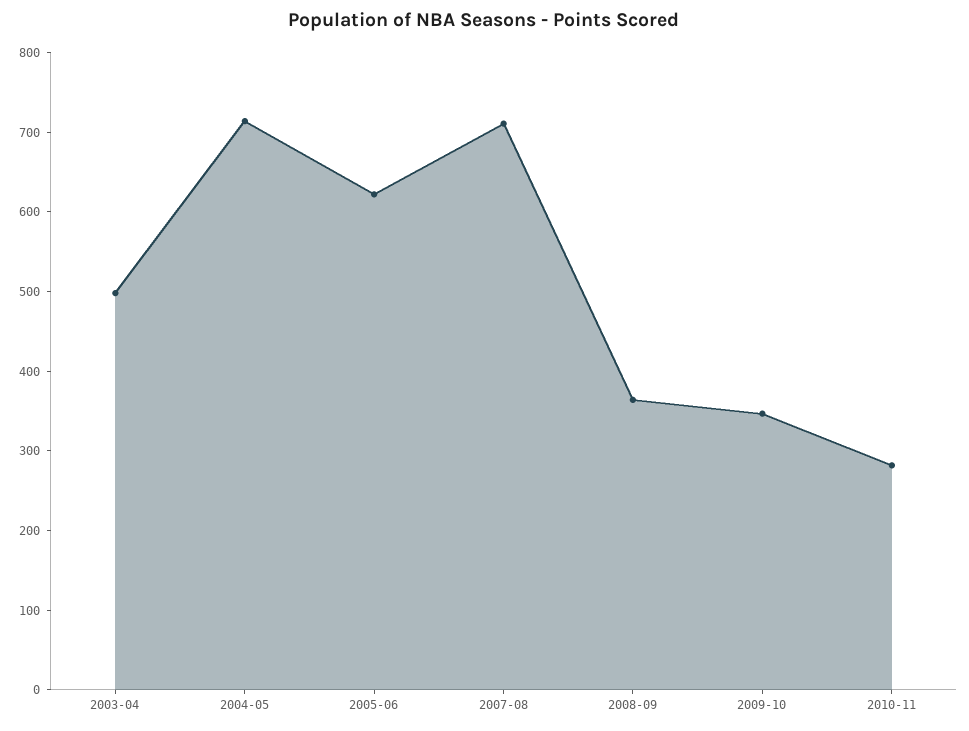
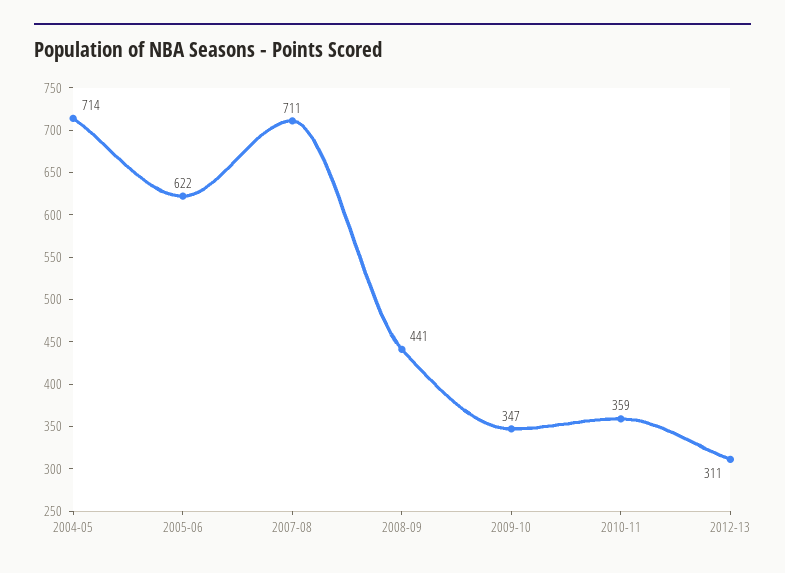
2003-04: 500 -> none
2008-09: 360 -> 441
2010-11: 280 -> 359
2012-13: none -> 311

